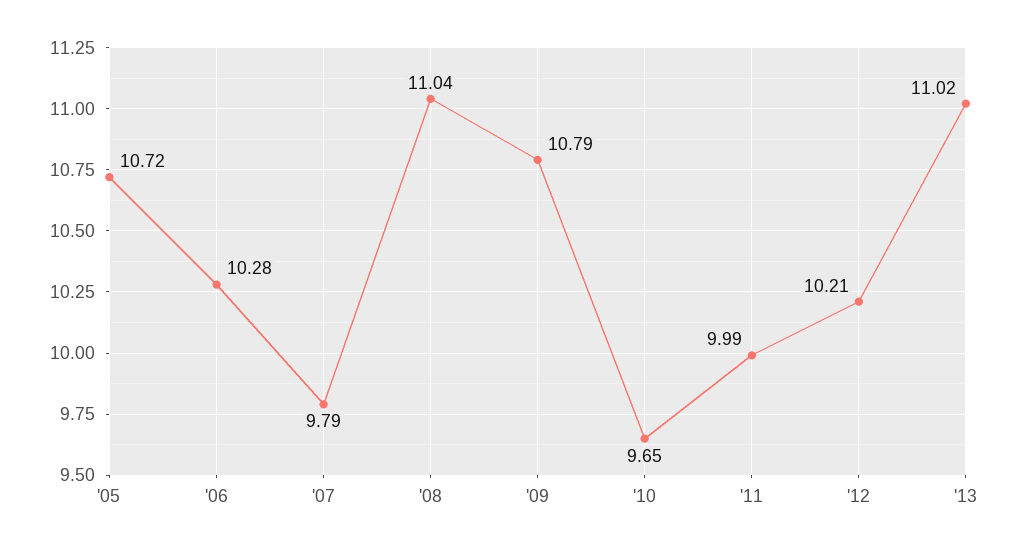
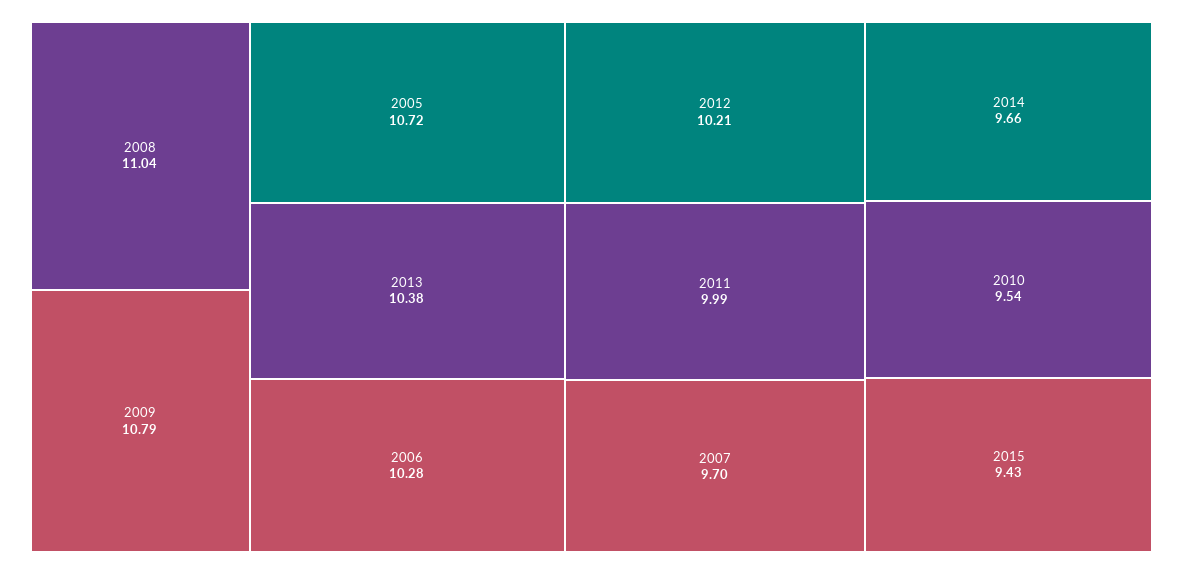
'07: 9.79 -> 9.7
'10: 9.65 -> 9.54
'13: 11.02 -> 10.38
2014: none -> 9.66
2015: none -> 9.43

